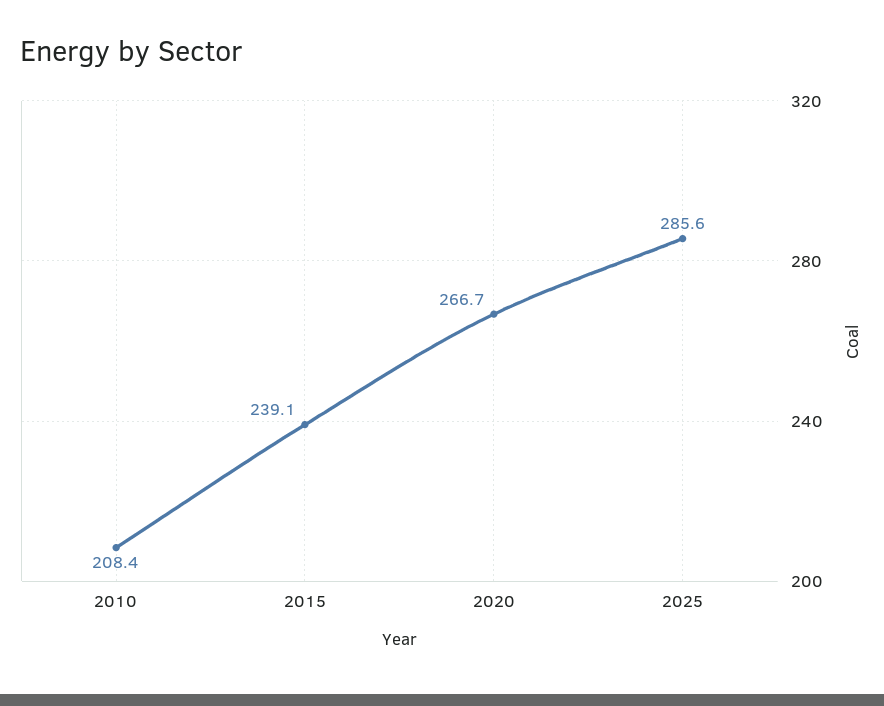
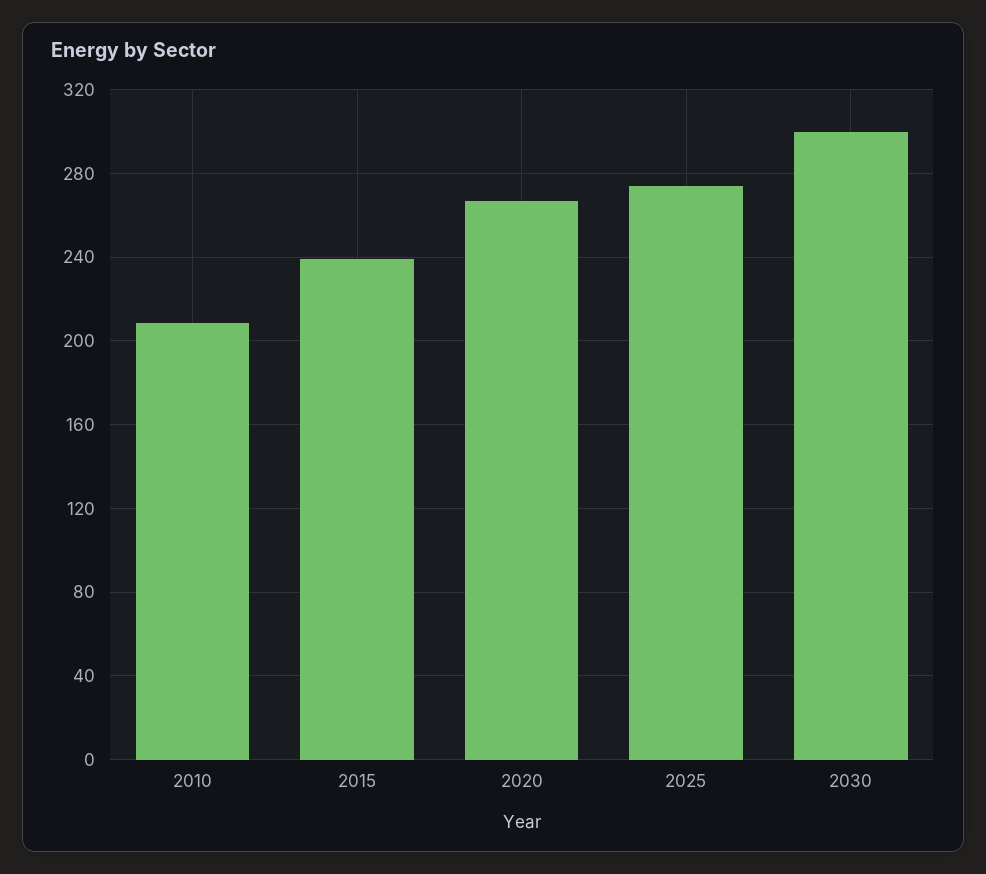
2025: 285.6 -> 275
2030: none -> 300

